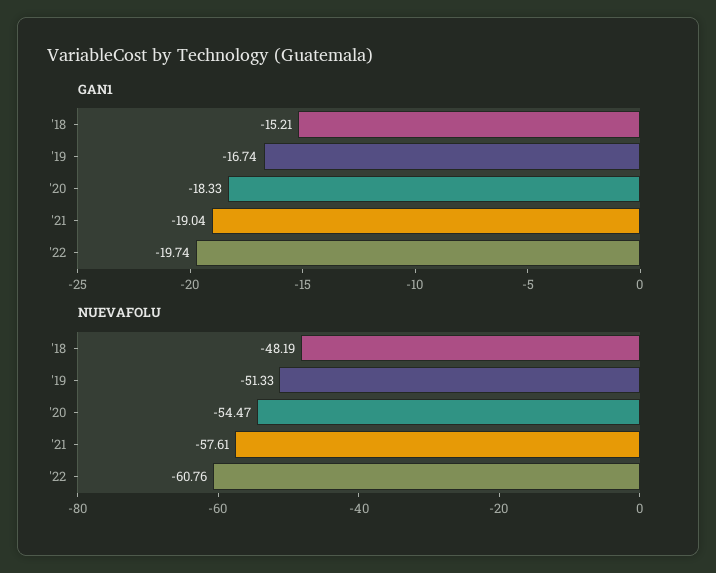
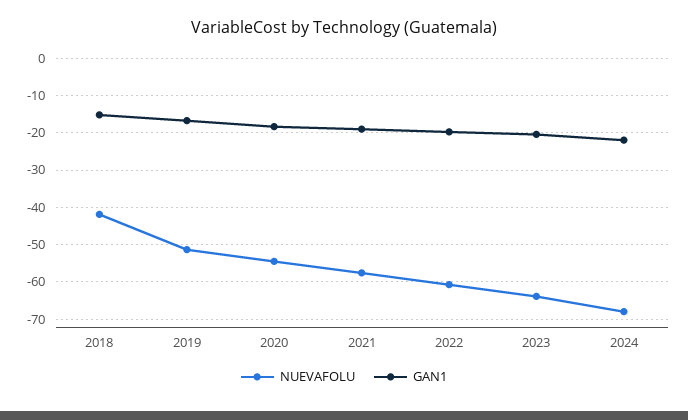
NUEVAFOLU, '18: -48.19 -> -42
NUEVAFOLU, 2023: none -> -64
GAN1, 2023: none -> -20
NUEVAFOLU, 2024: none -> -68
GAN1, 2024: none -> -22

